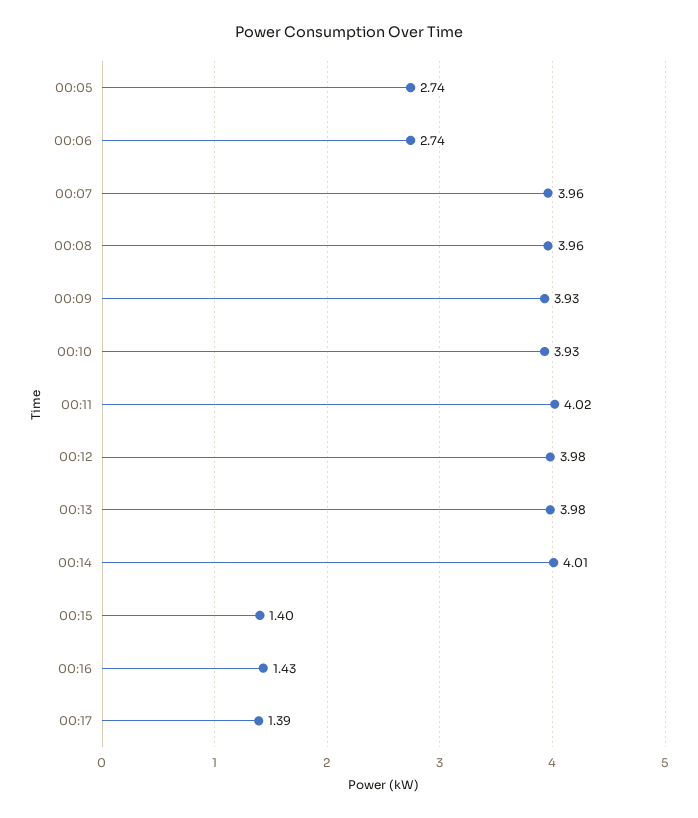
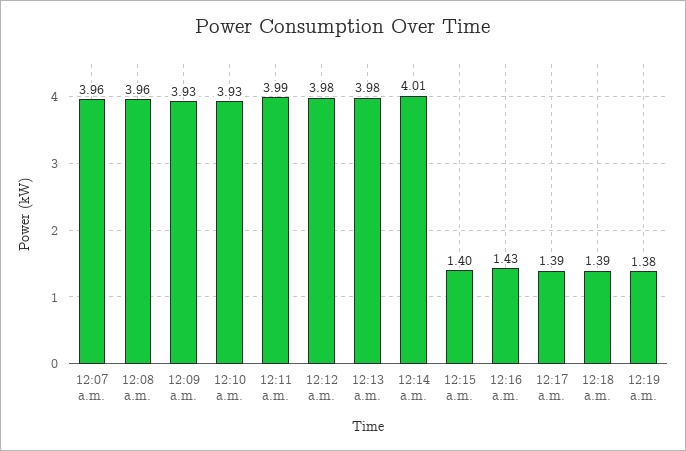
00:05: 2.74 -> none
00:06: 2.74 -> none
00:11: 4.02 -> 3.99
12:18 a.m.: none -> 1.39
12:19 a.m.: none -> 1.38

